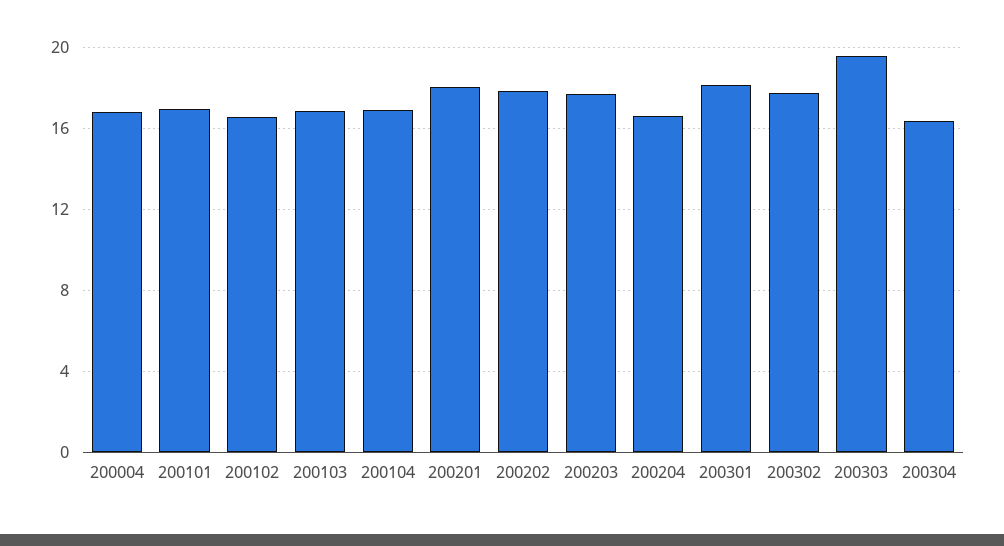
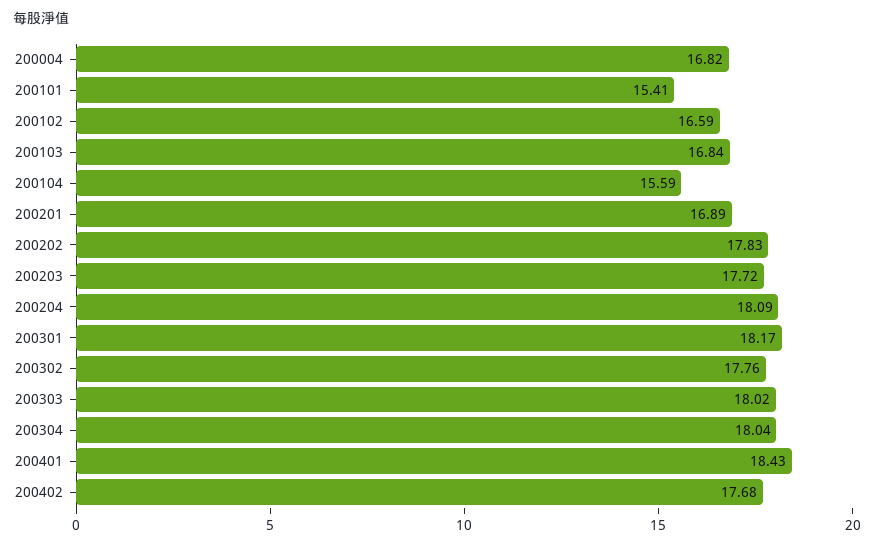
200101: 17 -> 15.41
200104: 17 -> 15.59
200201: 18 -> 16.89
200204: 16.5 -> 18.09
200303: 19.5 -> 18.02
200304: 16.5 -> 18.04
200401: none -> 18.43
200402: none -> 17.68

